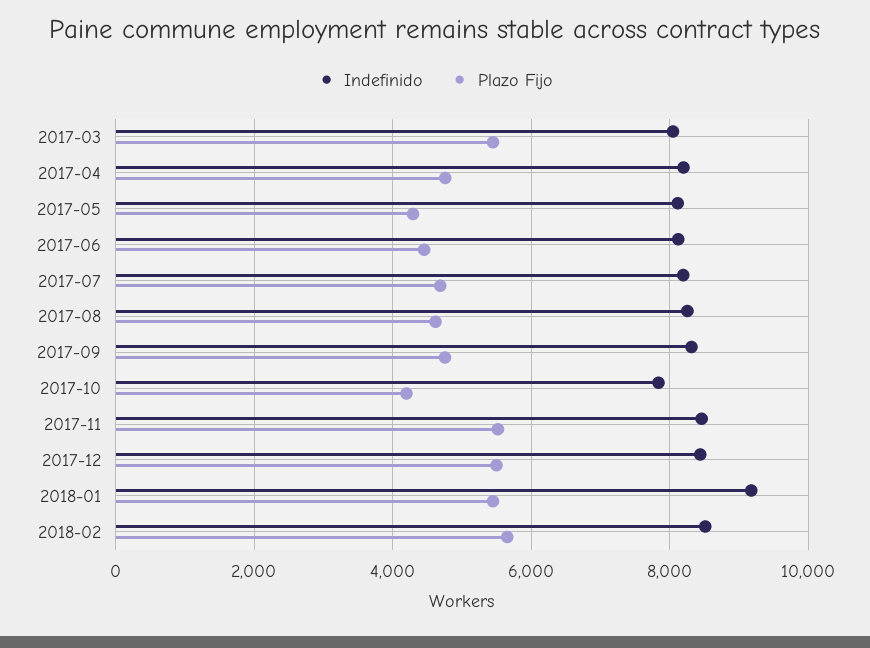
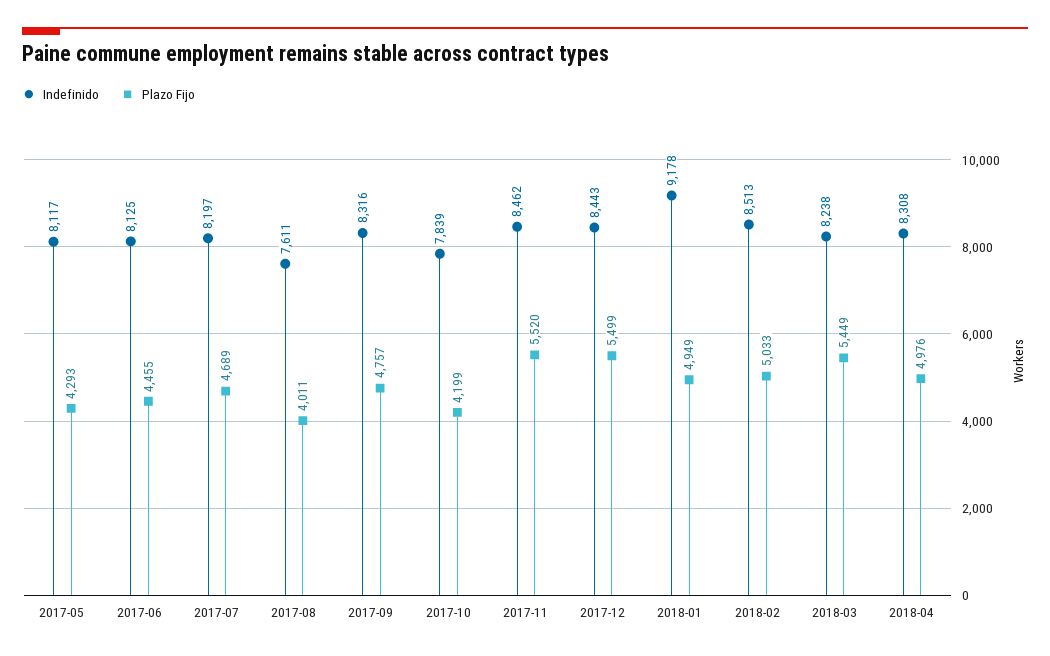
Indefinido, 2017-03: 8000 -> none
Plazo Fijo, 2017-03: 5400 -> none
Indefinido, 2017-04: 8200 -> none
Plazo Fijo, 2017-04: 4800 -> none
Indefinido, 2017-08: 8200 -> 7611
Plazo Fijo, 2017-08: 4600 -> 4011
Plazo Fijo, 2018-01: 5400 -> 4949
Plazo Fijo, 2018-02: 5600 -> 5033
Indefinido, 2018-03: none -> 8238
Plazo Fijo, 2018-03: none -> 5449
Indefinido, 2018-04: none -> 8308
Plazo Fijo, 2018-04: none -> 4976

